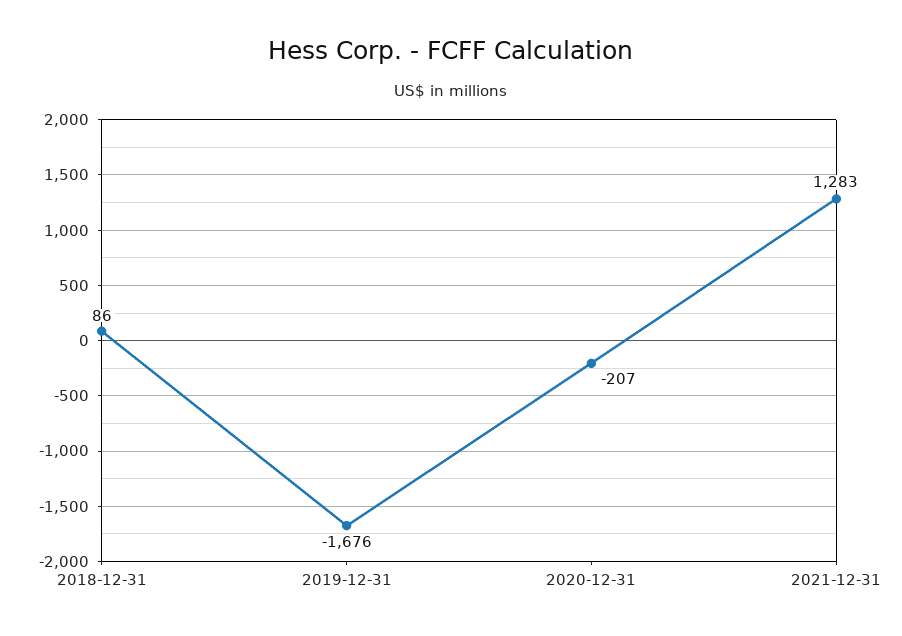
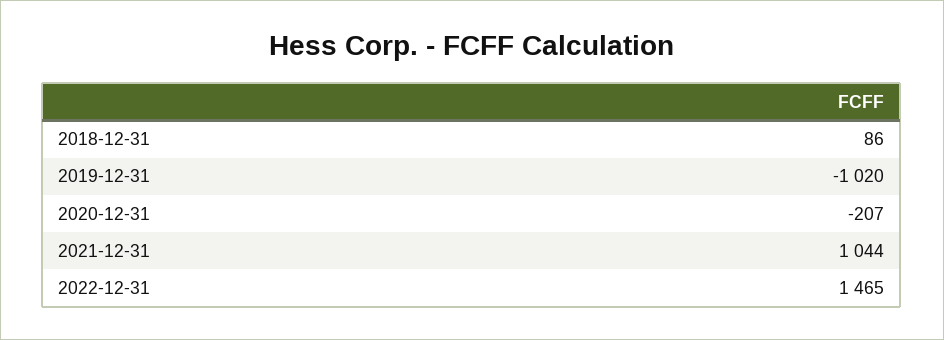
2019-12-31: -1676 -> -1020
2021-12-31: 1283 -> 1044
2022-12-31: none -> 1465

